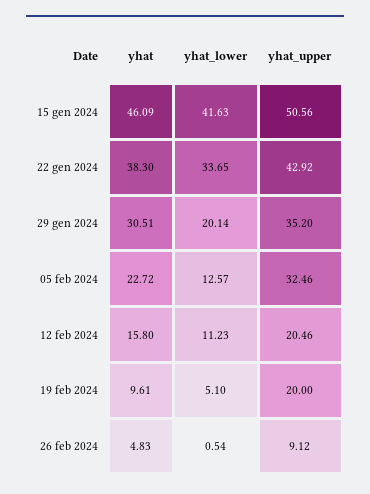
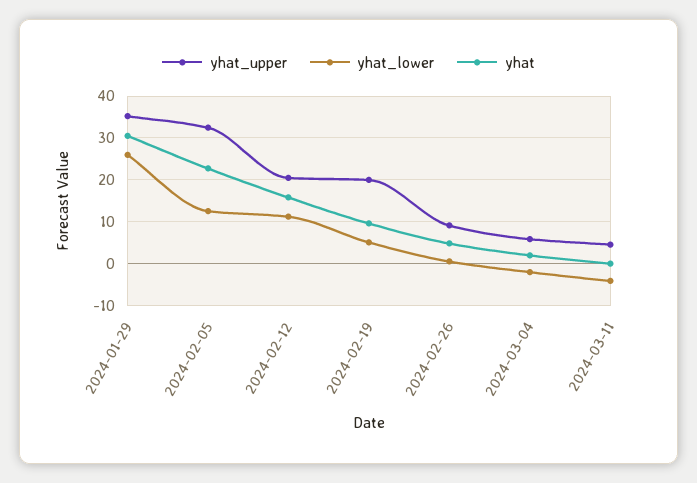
yhat, 15 gen 2024: 46.09 -> none
yhat_lower, 15 gen 2024: 41.63 -> none
yhat_upper, 15 gen 2024: 50.56 -> none
yhat, 22 gen 2024: 38.3 -> none
yhat_lower, 22 gen 2024: 33.65 -> none
yhat_upper, 22 gen 2024: 42.92 -> none
yhat_lower, 29 gen 2024: 20.14 -> 26
yhat_upper, 2024-03-04: none -> 6
yhat_lower, 2024-03-04: none -> -2
yhat, 2024-03-04: none -> 2
yhat_upper, 2024-03-11: none -> 4
yhat_lower, 2024-03-11: none -> -4
yhat, 2024-03-11: none -> 0

